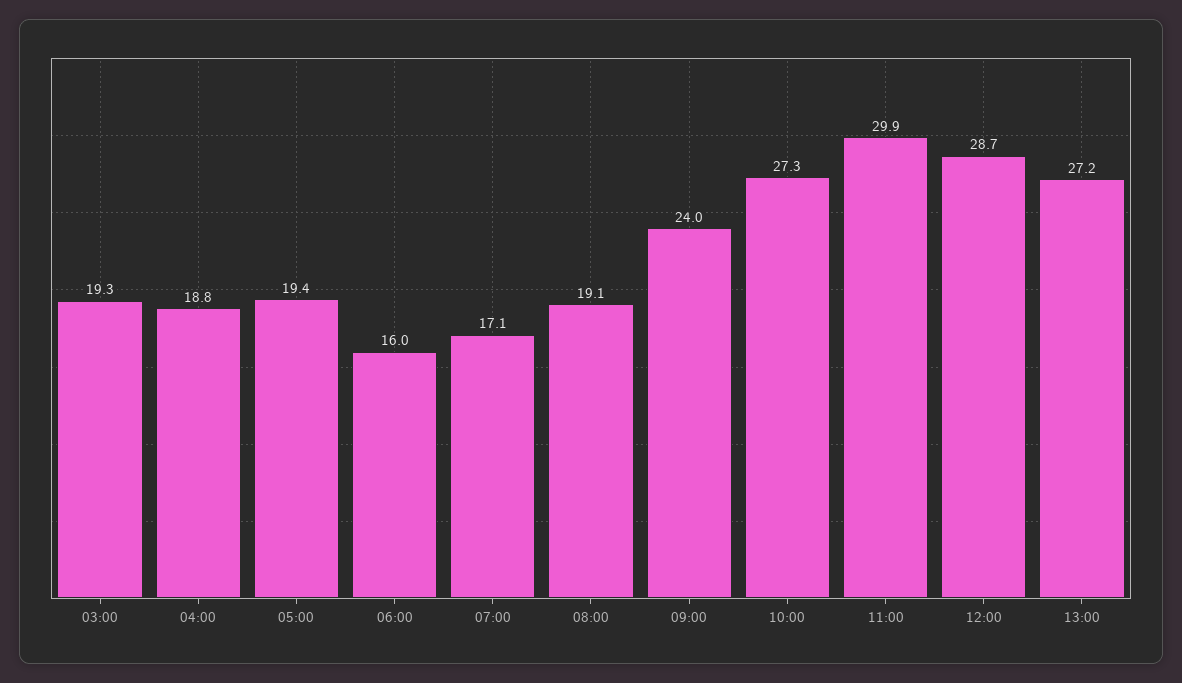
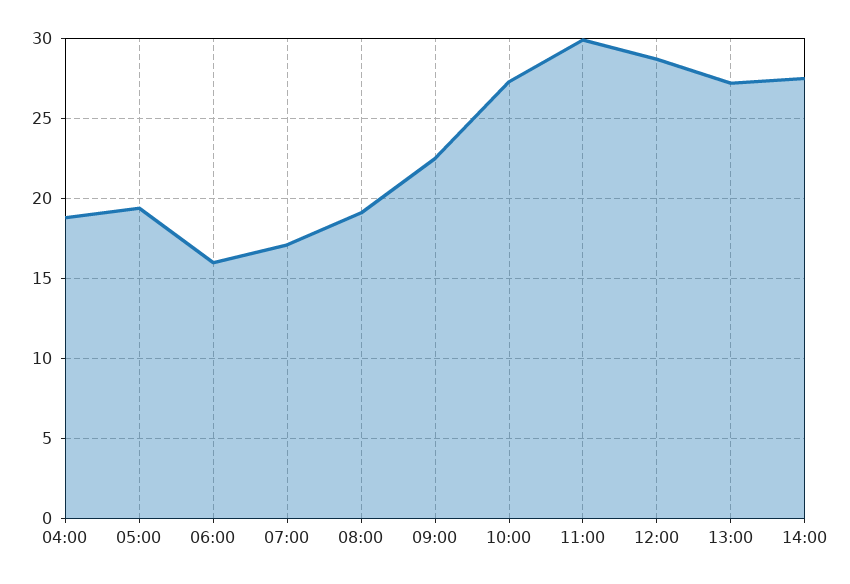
03:00: 19.3 -> none
09:00: 24 -> 22.5
14:00: none -> 27.5

